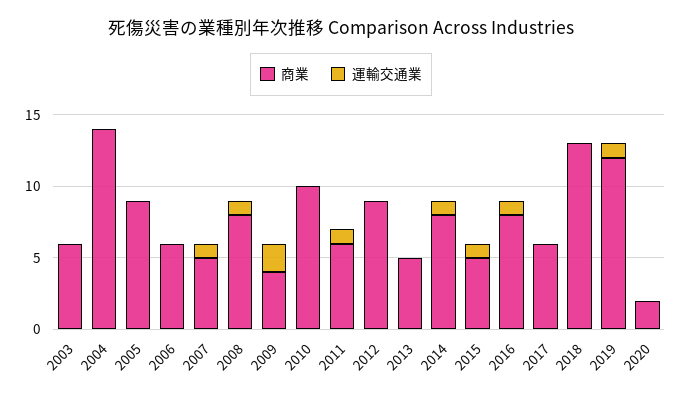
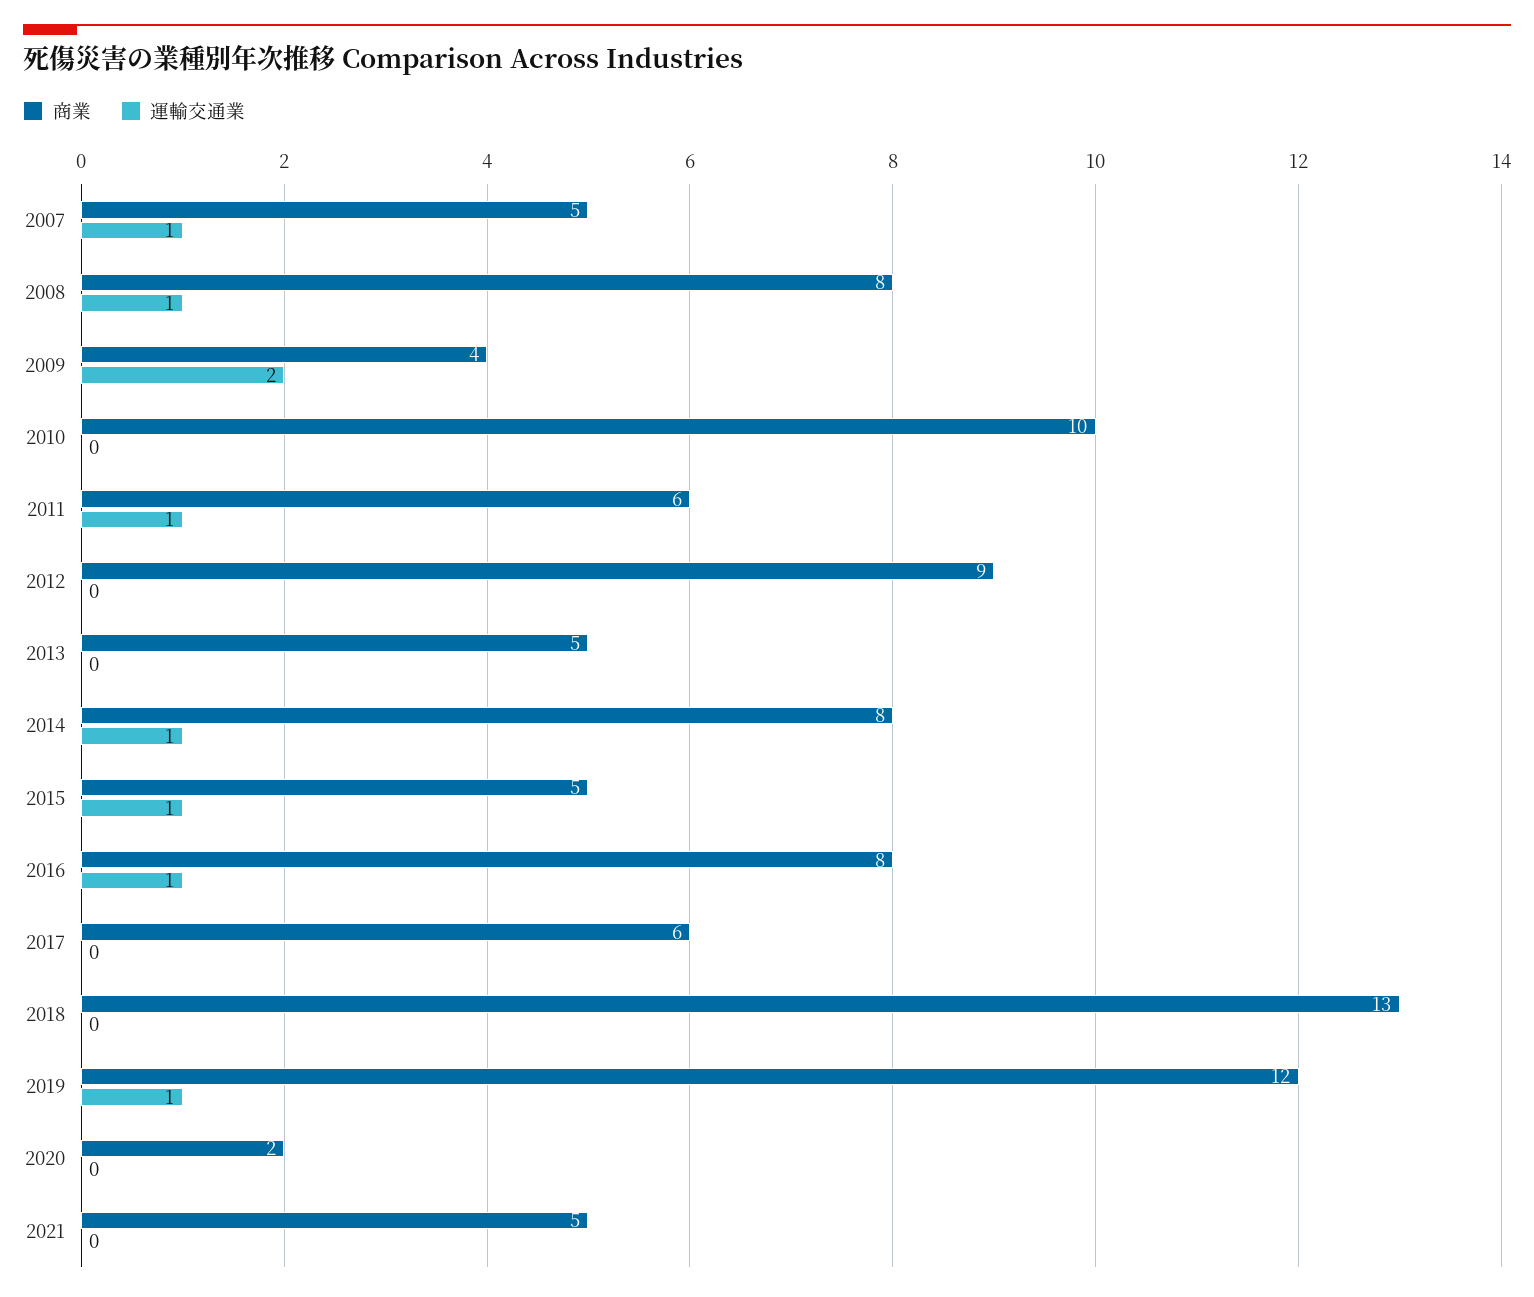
商業, 2003: 6 -> none
運輸交通業, 2003: 0 -> none
商業, 2004: 14 -> none
運輸交通業, 2004: 0 -> none
商業, 2005: 9 -> none
運輸交通業, 2005: 0 -> none
商業, 2006: 6 -> none
運輸交通業, 2006: 0 -> none
商業, 2021: none -> 5
運輸交通業, 2021: none -> 0

